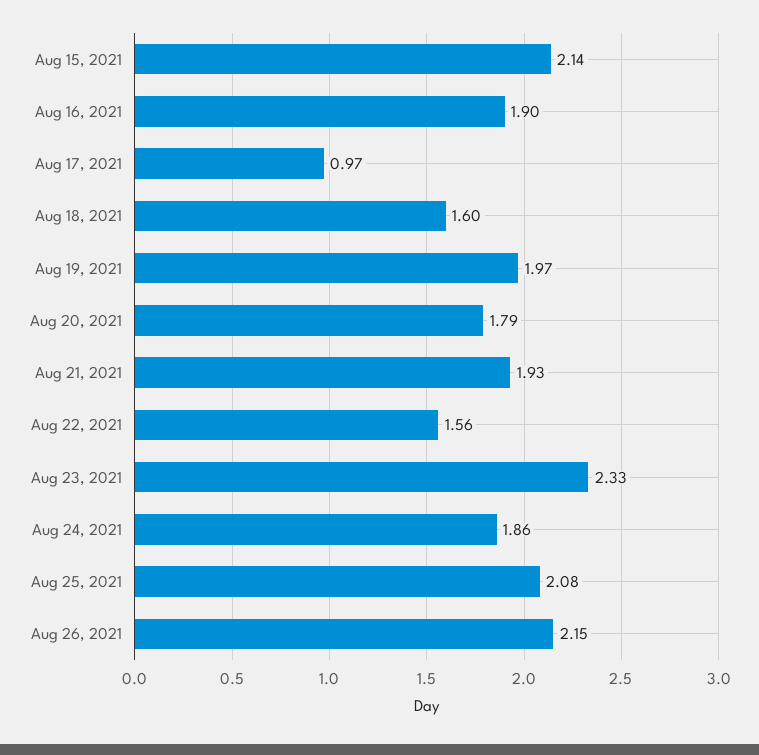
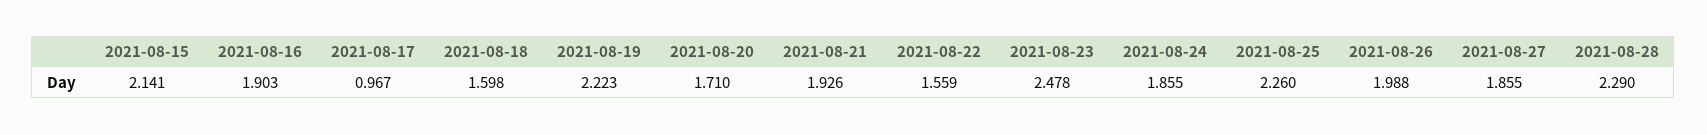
Aug 19, 2021: 1.97 -> 2.223
Aug 20, 2021: 1.79 -> 1.71
Aug 23, 2021: 2.33 -> 2.478
Aug 25, 2021: 2.08 -> 2.26
Aug 26, 2021: 2.15 -> 1.988
2021-08-27: none -> 1.855
2021-08-28: none -> 2.29

